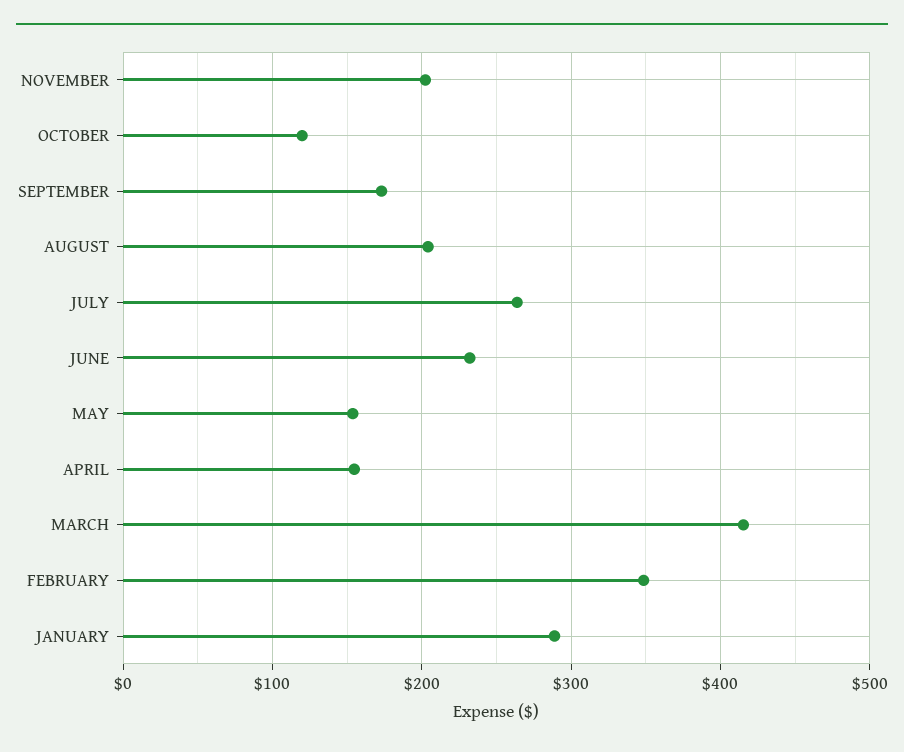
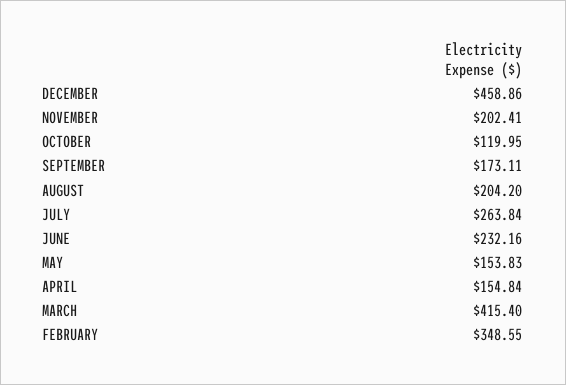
JANUARY: 290 -> none
DECEMBER: none -> 458.86

